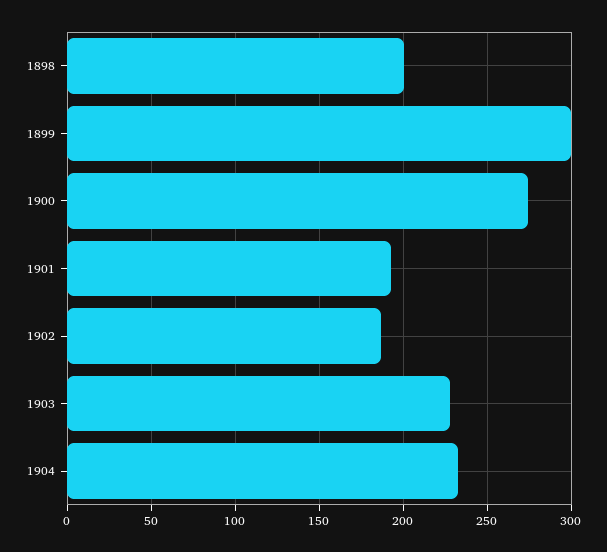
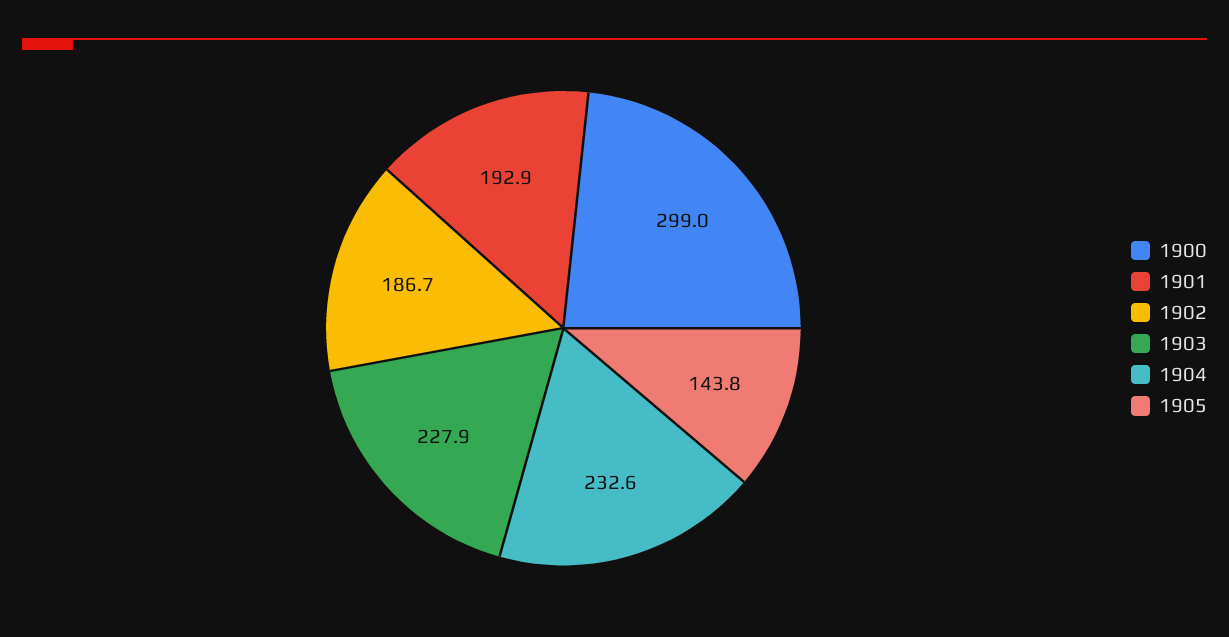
1898: 200 -> none
1899: 300 -> none
1900: 275 -> 299
1905: none -> 143.8

